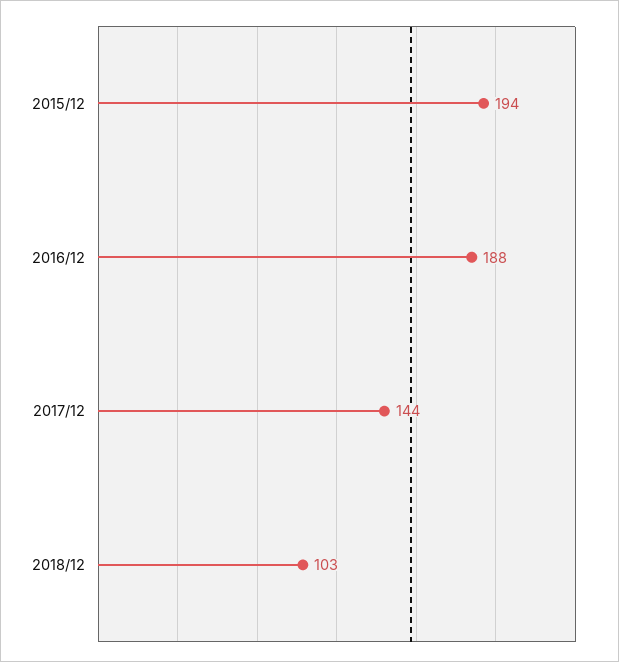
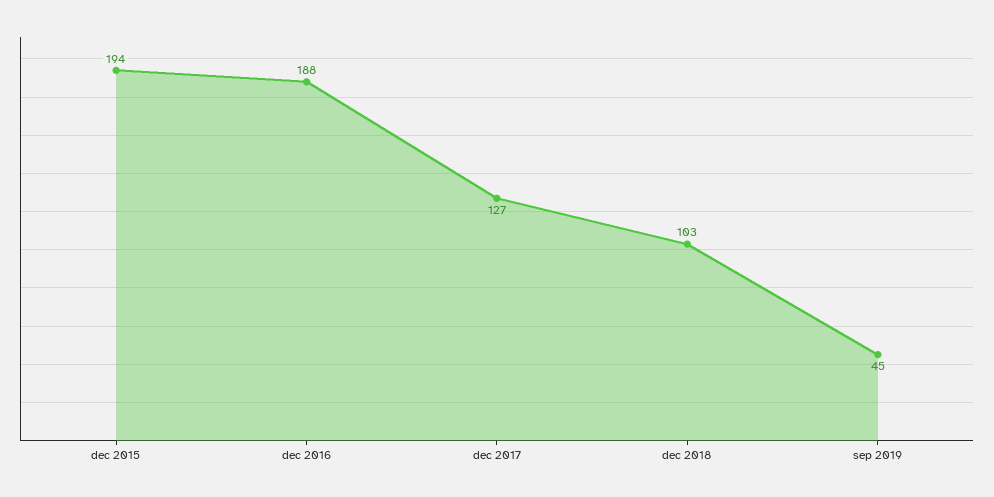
2017/12: 144 -> 127
sep 2019: none -> 45

